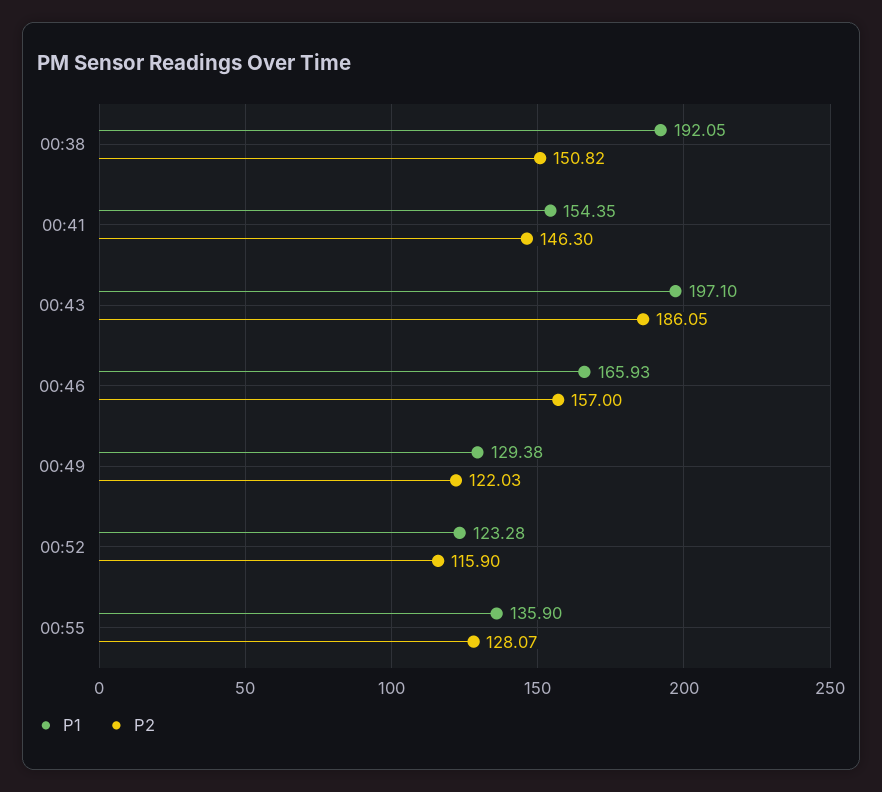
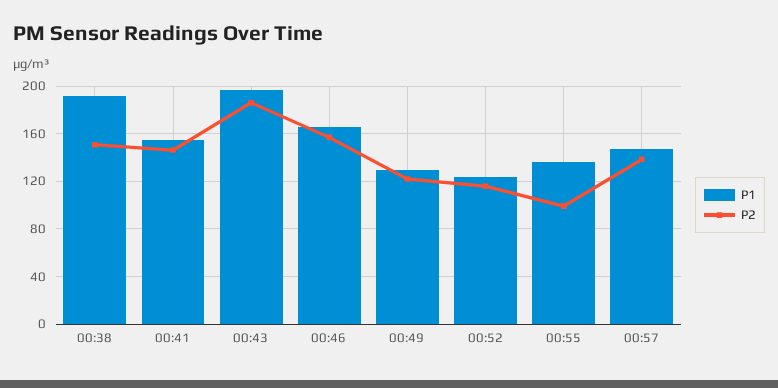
P2, 00:55: 128.07 -> 100
P1, 00:57: none -> 150
P2, 00:57: none -> 140

